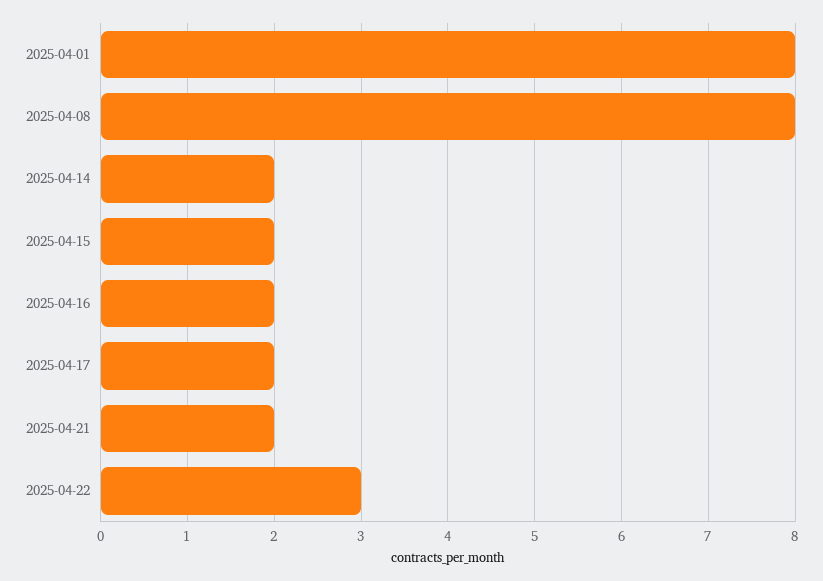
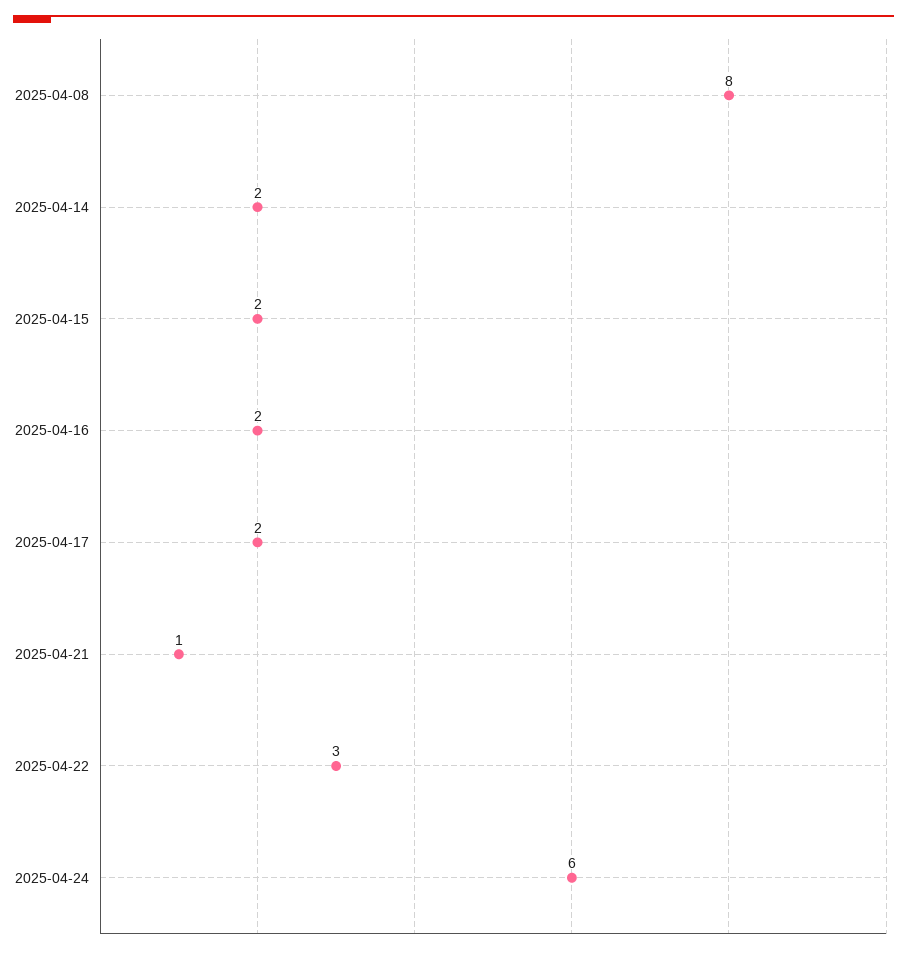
2025-04-01: 8 -> none
2025-04-21: 2 -> 1
2025-04-24: none -> 6

